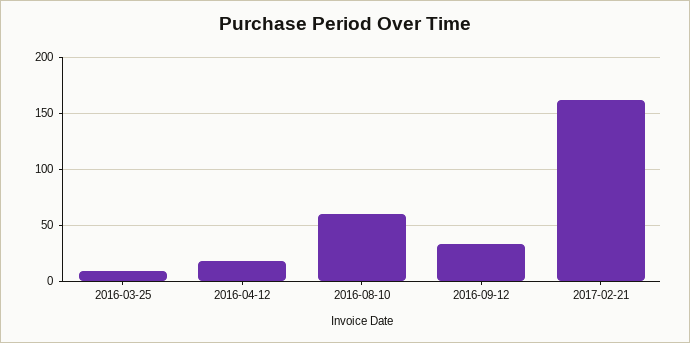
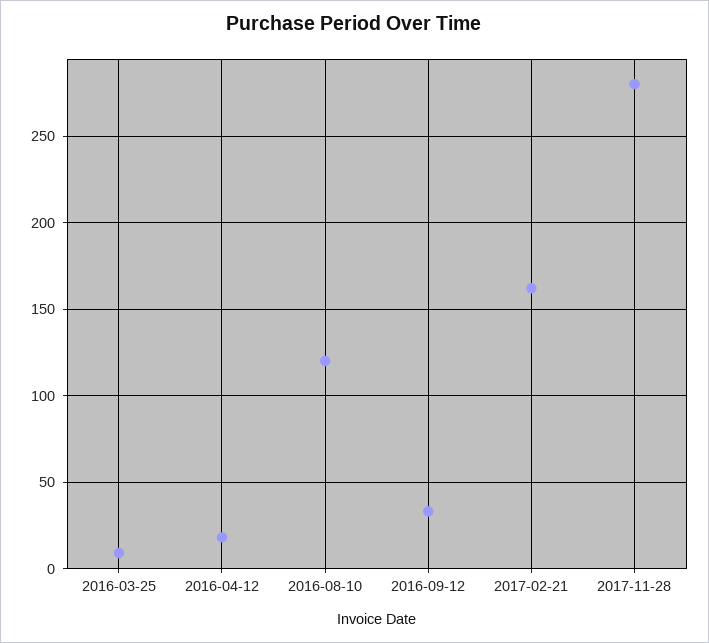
2016-08-10: 60 -> 120
2017-11-28: none -> 280

